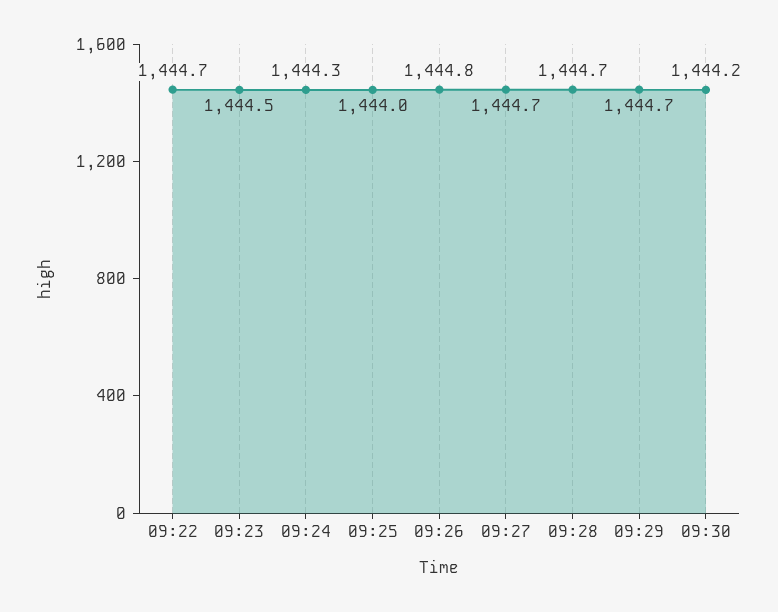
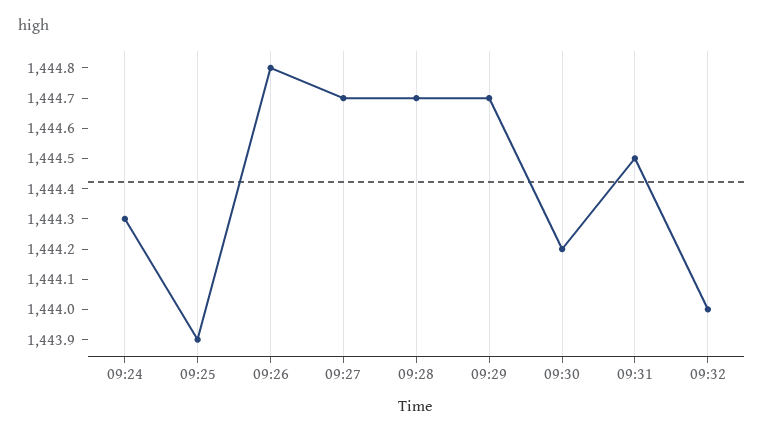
09:22: 1444.7 -> none
09:23: 1444.5 -> none
09:25: 1444 -> 1443.9
09:31: none -> 1444.5
09:32: none -> 1444

